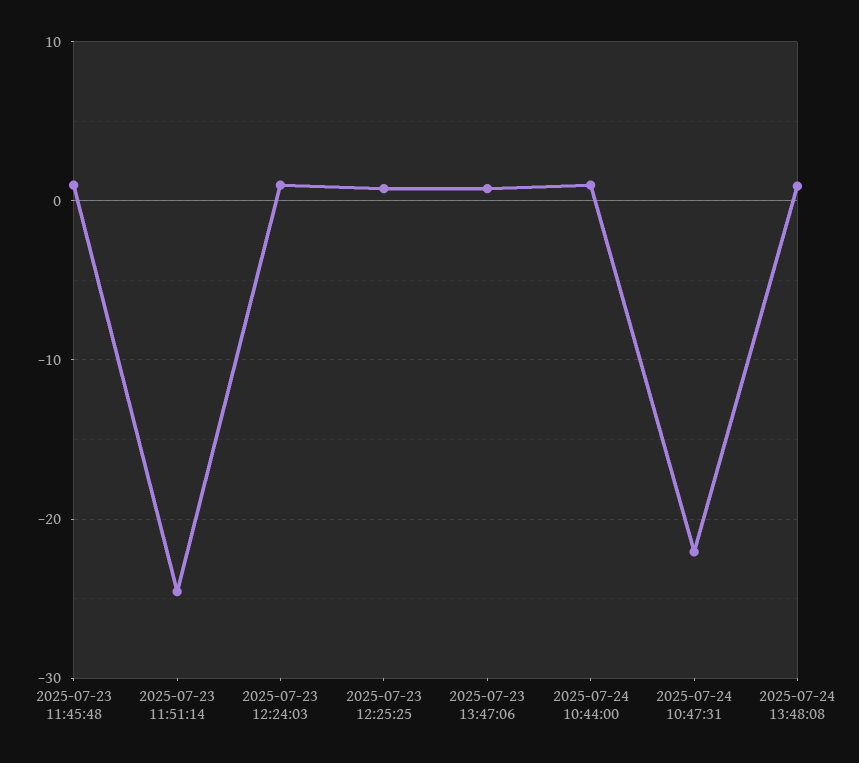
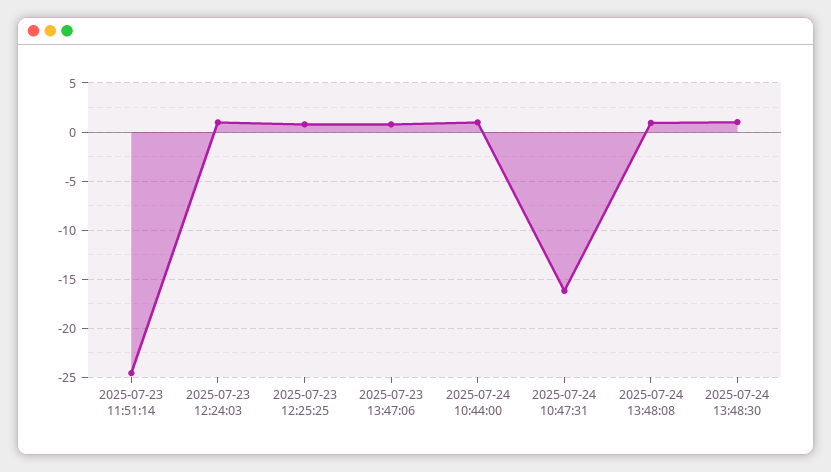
2025-07-23 11:45:48: 1 -> none
2025-07-24 10:47:31: -22 -> -16
2025-07-24 13:48:30: none -> 1

